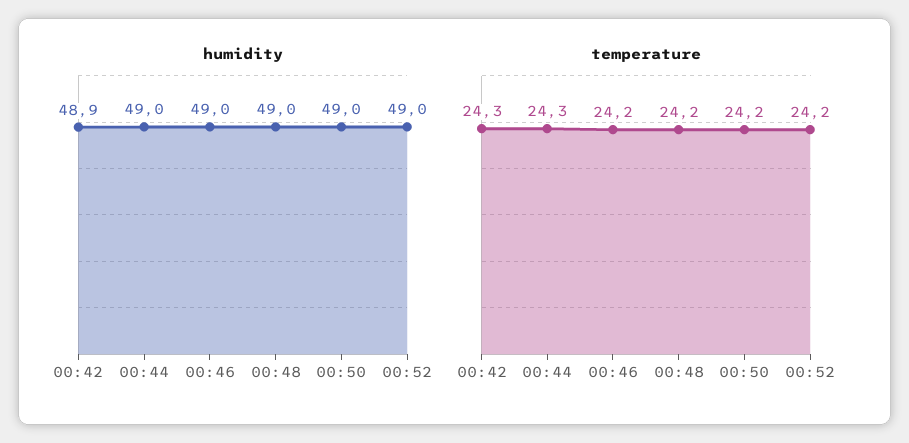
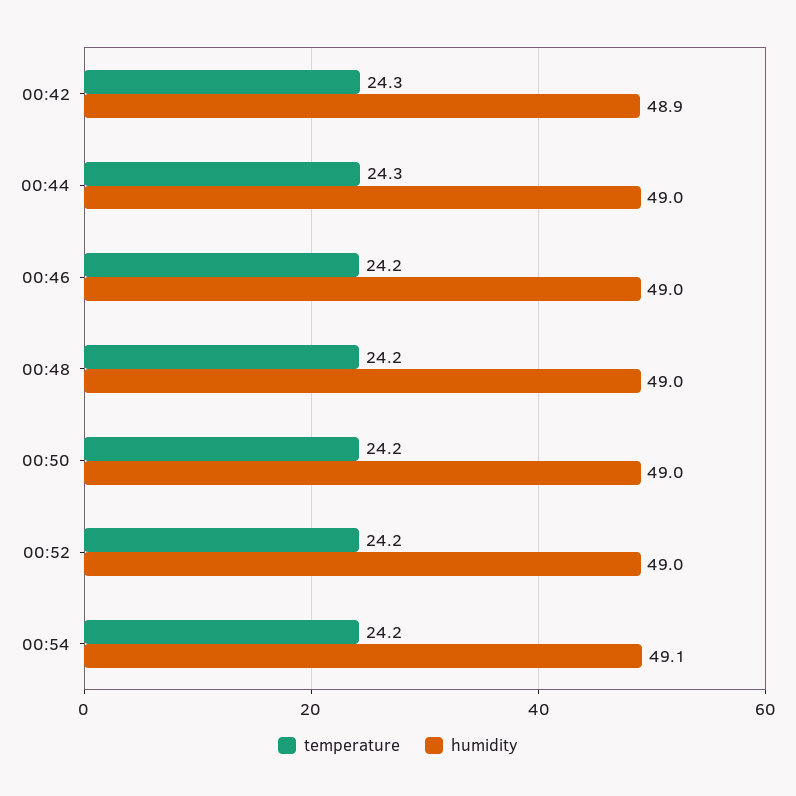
temperature, 00:54: none -> 24.2
humidity, 00:54: none -> 49.1

